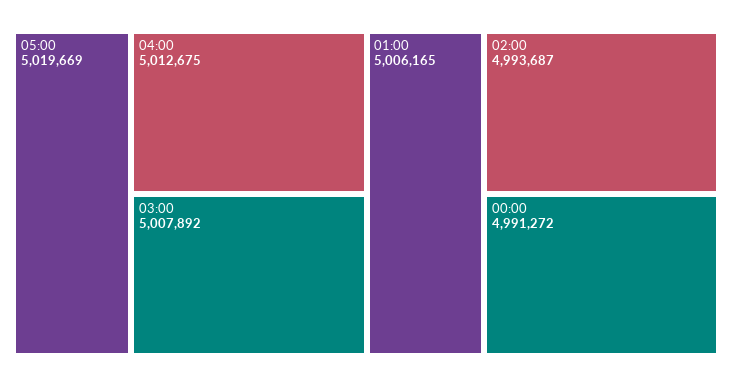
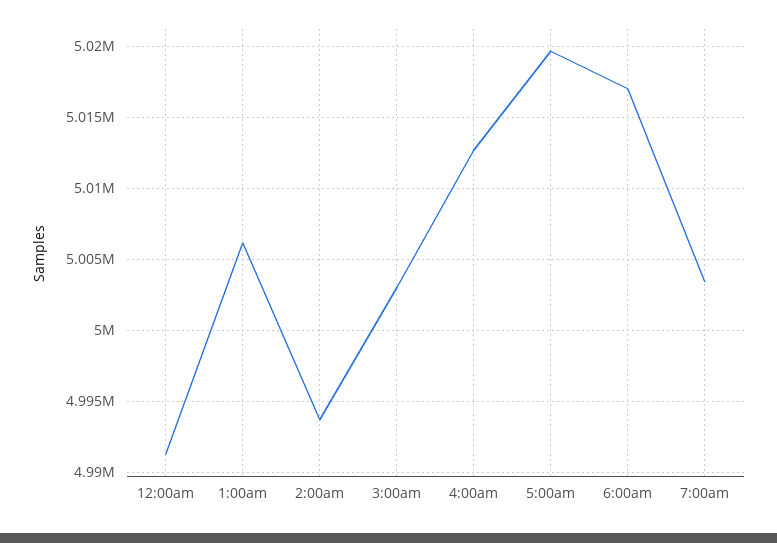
03:00: 5007892 -> 5003000
6:00am: none -> 5017000
7:00am: none -> 5003500

